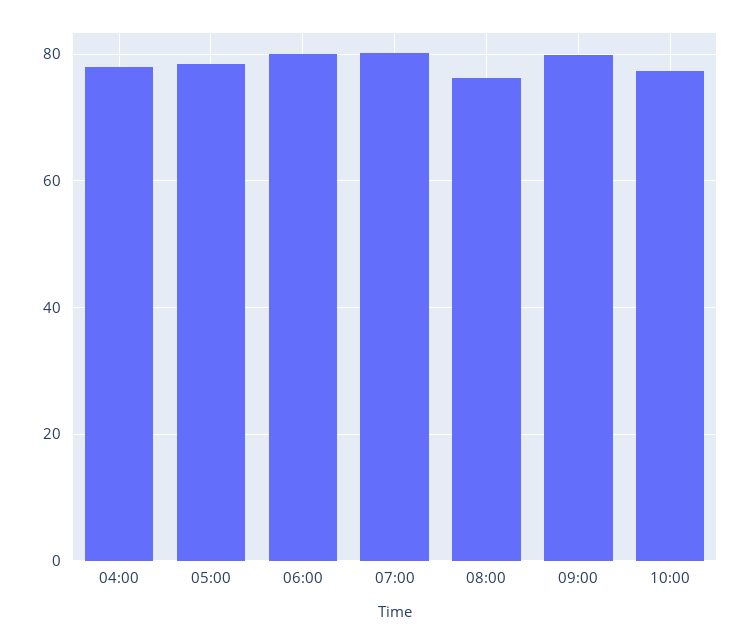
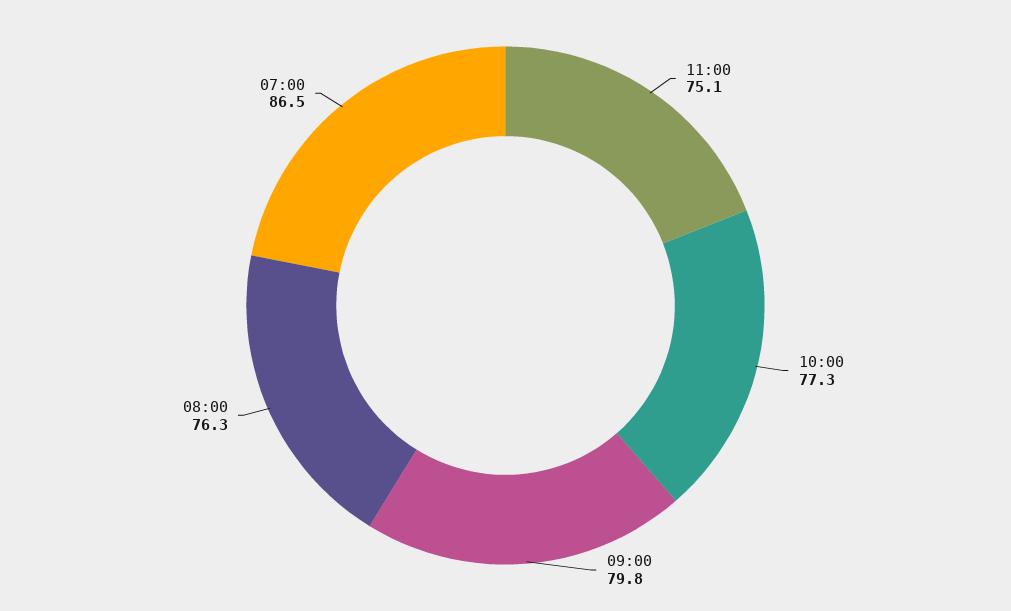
04:00: 78 -> none
05:00: 78 -> none
06:00: 80 -> none
07:00: 80 -> 86.5
11:00: none -> 75.1

